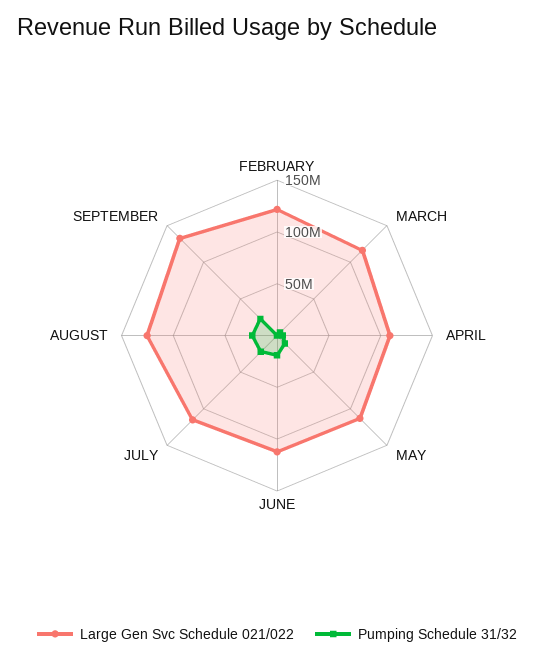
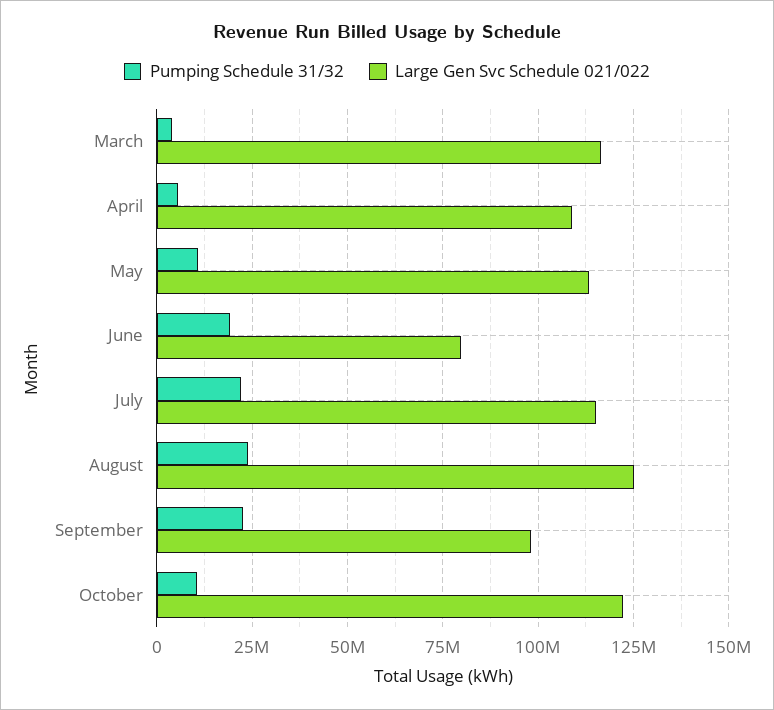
Large Gen Svc Schedule 021/022, FEBRUARY: 120000000 -> none
Pumping Schedule 31/32, FEBRUARY: 0 -> none
Large Gen Svc Schedule 021/022, JUNE: 110000000 -> 80000000
Large Gen Svc Schedule 021/022, SEPTEMBER: 130000000 -> 97500000
Pumping Schedule 31/32, October: none -> 10000000
Large Gen Svc Schedule 021/022, October: none -> 122500000

